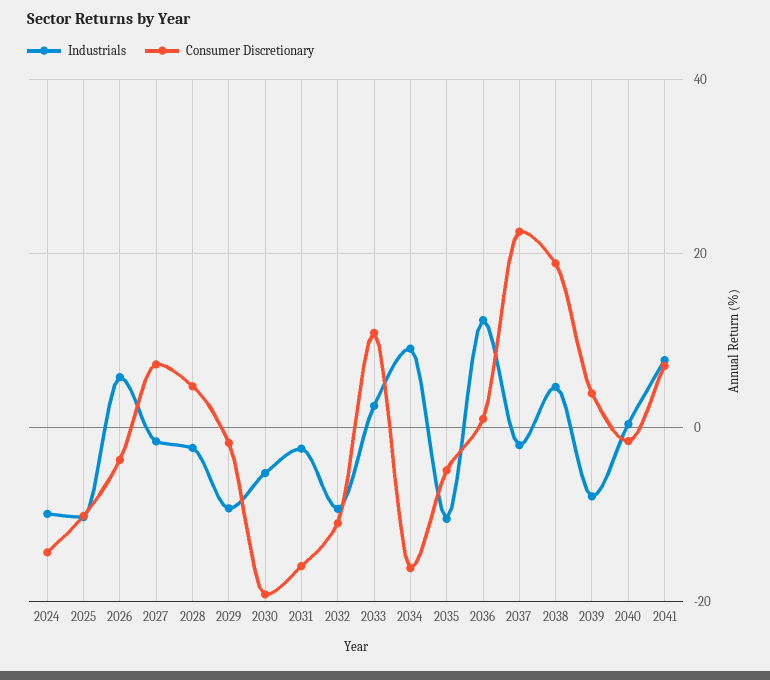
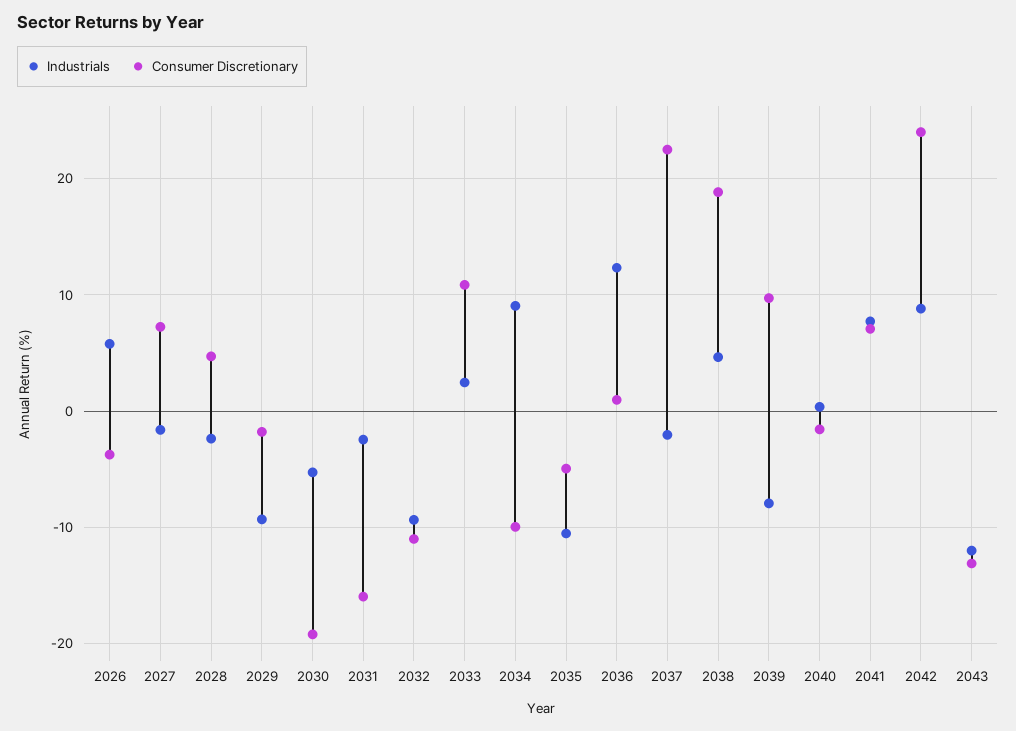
Industrials, 2024: -10 -> none
Consumer Discretionary, 2024: -14 -> none
Industrials, 2025: -10 -> none
Consumer Discretionary, 2025: -10 -> none
Consumer Discretionary, 2034: -16 -> -10
Consumer Discretionary, 2039: 4 -> 10
Industrials, 2042: none -> 9
Consumer Discretionary, 2042: none -> 24
Industrials, 2043: none -> -12
Consumer Discretionary, 2043: none -> -13

